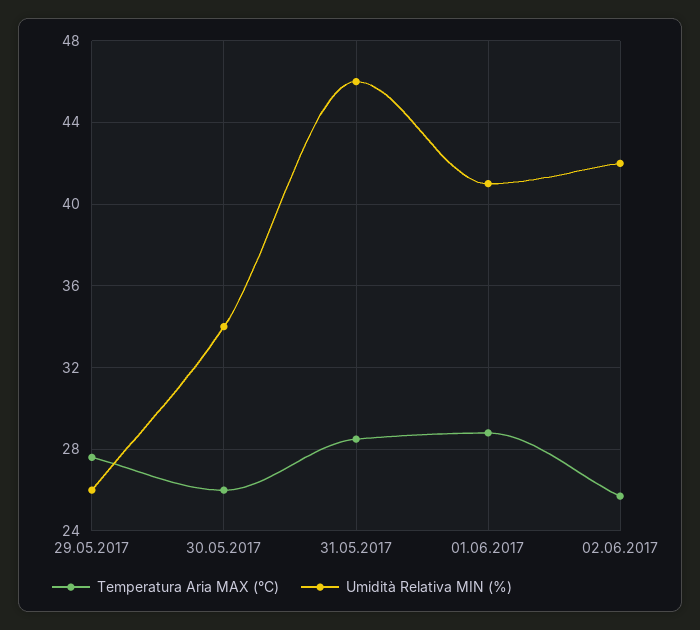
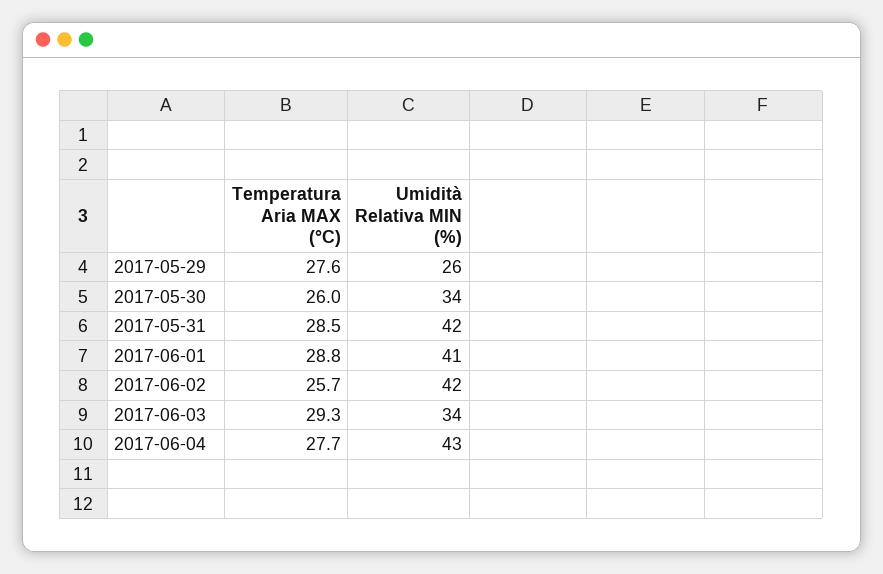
Umidità Relativa MIN (%), 31.05.2017: 46 -> 42
Temperatura Aria MAX (°C), 2017-06-03: none -> 29.3
Umidità Relativa MIN (%), 2017-06-03: none -> 34
Temperatura Aria MAX (°C), 2017-06-04: none -> 27.7
Umidità Relativa MIN (%), 2017-06-04: none -> 43

